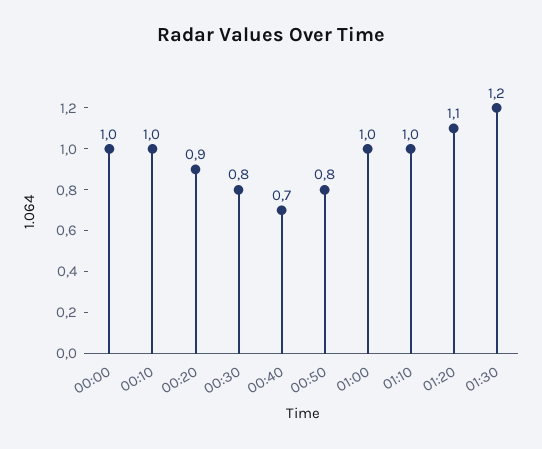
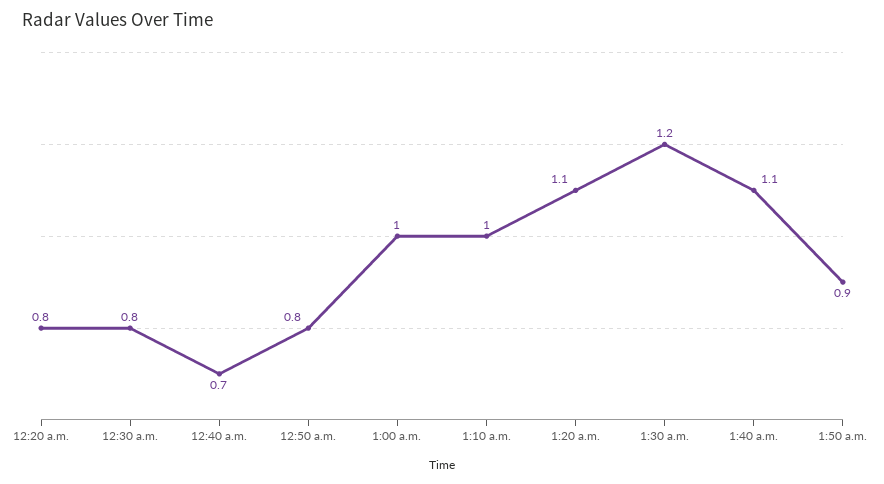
00:00: 1 -> none
00:10: 1 -> none
00:20: 0.9 -> 0.8
1:40 a.m.: none -> 1.1
1:50 a.m.: none -> 0.9

